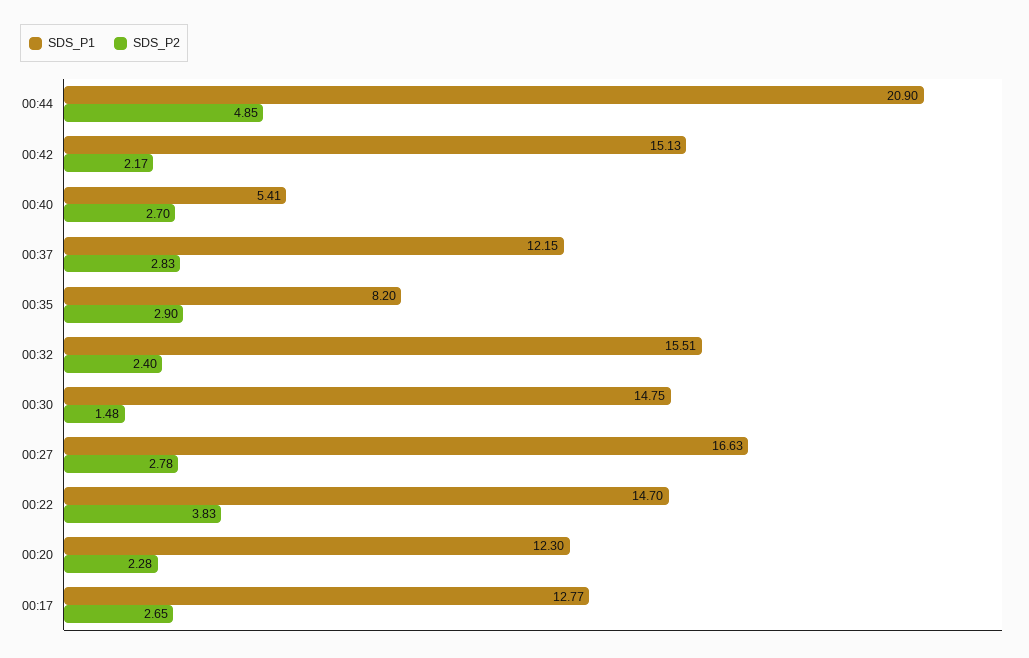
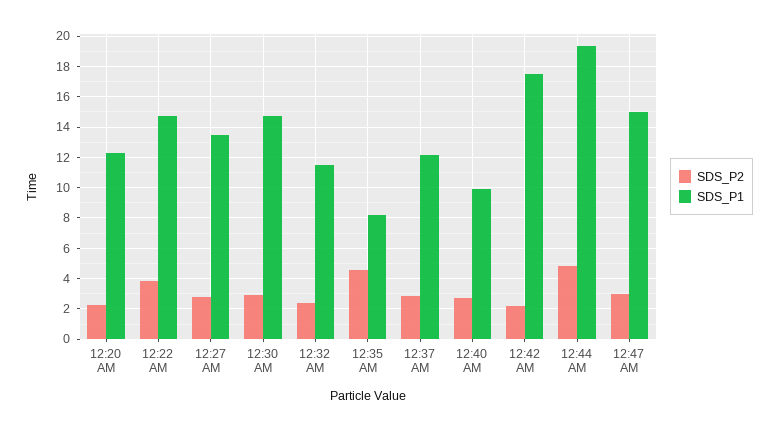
SDS_P1, 00:44: 20.9 -> 19.5
SDS_P1, 00:42: 15.13 -> 17.5
SDS_P1, 00:40: 5.41 -> 10
SDS_P2, 00:35: 2.9 -> 4.5
SDS_P1, 00:32: 15.51 -> 11.5
SDS_P2, 00:30: 1.48 -> 3
SDS_P1, 00:27: 16.63 -> 13.5
SDS_P1, 00:17: 12.77 -> none
SDS_P2, 00:17: 2.65 -> none
SDS_P2, 12:47 AM: none -> 3
SDS_P1, 12:47 AM: none -> 15

